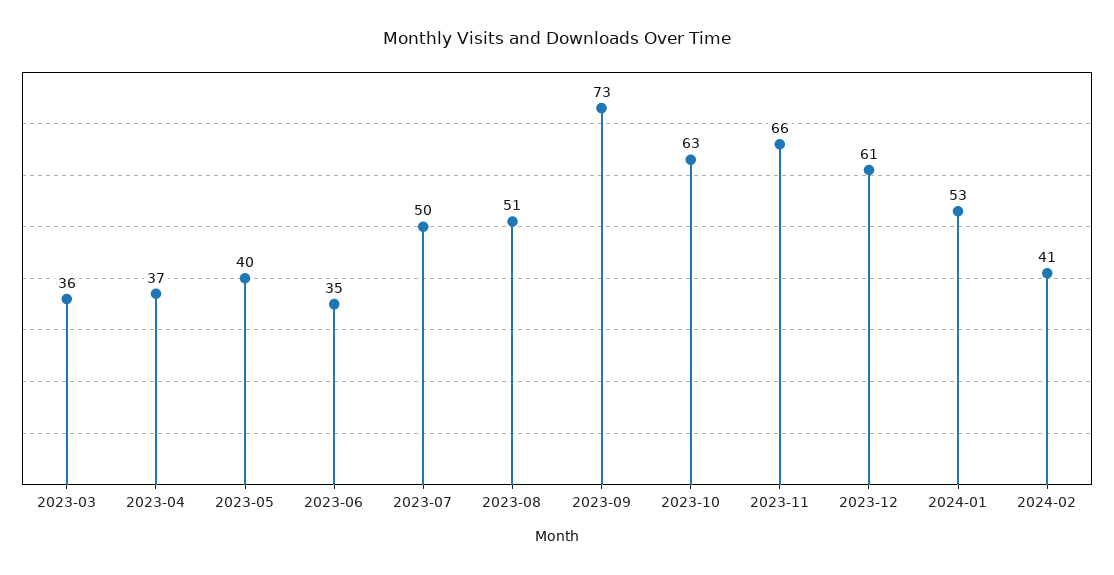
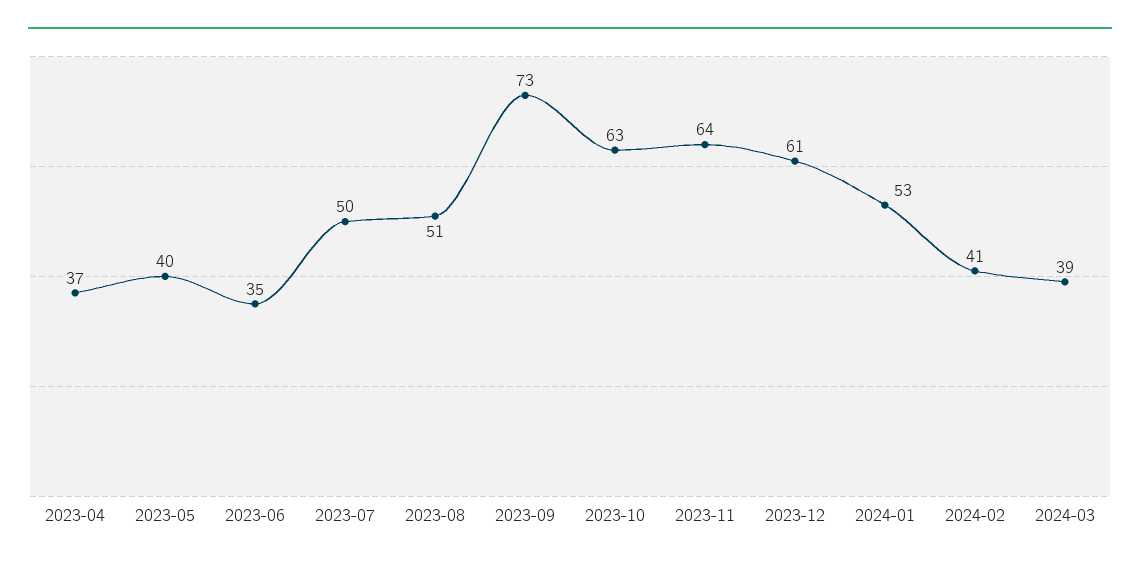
2023-03: 36 -> none
2023-11: 66 -> 64
2024-03: none -> 39

